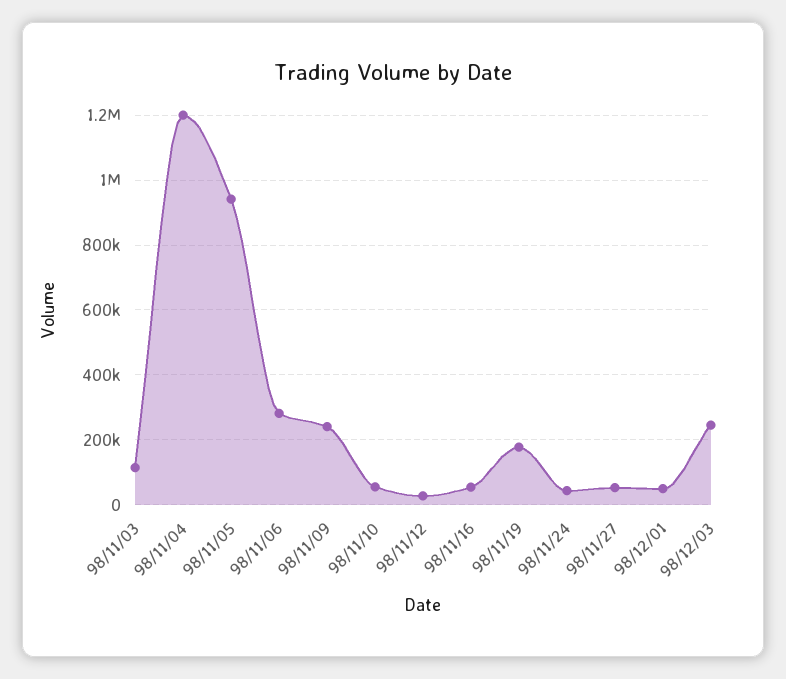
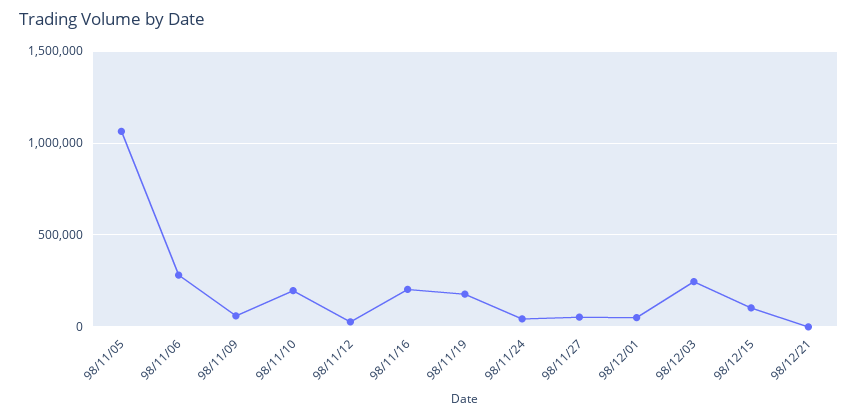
98/11/03: 120000 -> none
98/11/04: 1200000 -> none
98/11/05: 940000 -> 1050000
98/11/09: 240000 -> 50000
98/11/10: 60000 -> 200000
98/11/16: 60000 -> 200000
98/12/15: none -> 100000
98/12/21: none -> 0

